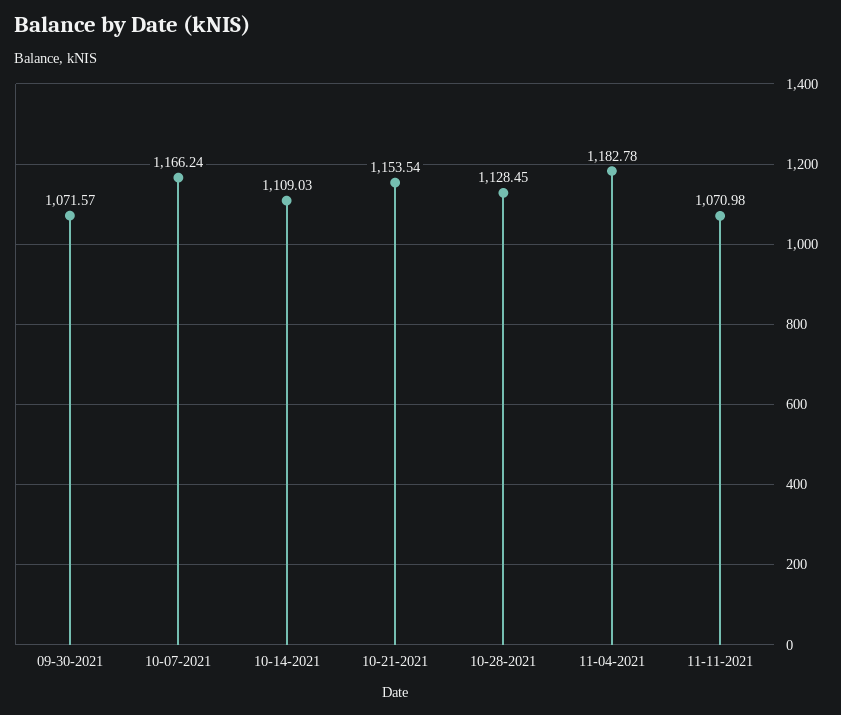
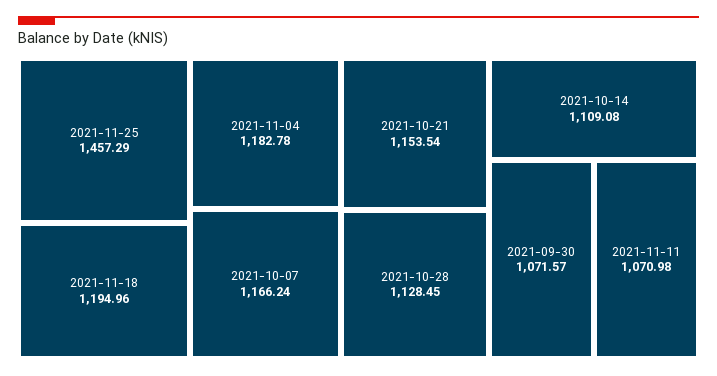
10-14-2021: 1109.03 -> 1109.08
2021-11-25: none -> 1457.29
2021-11-18: none -> 1194.96

